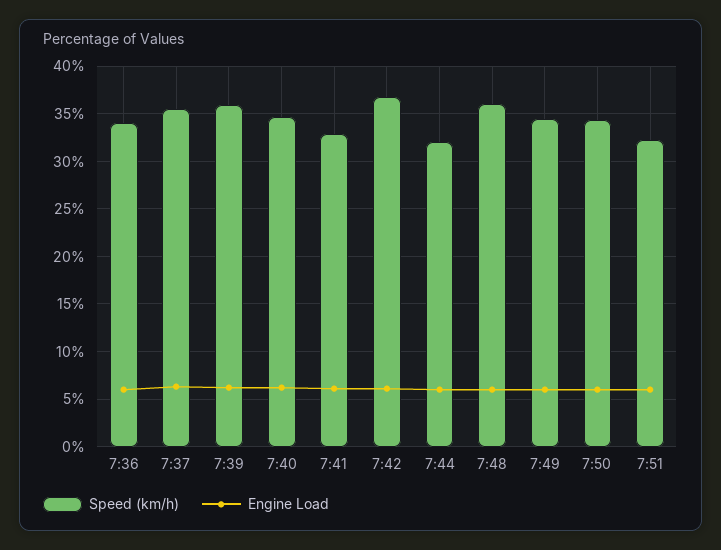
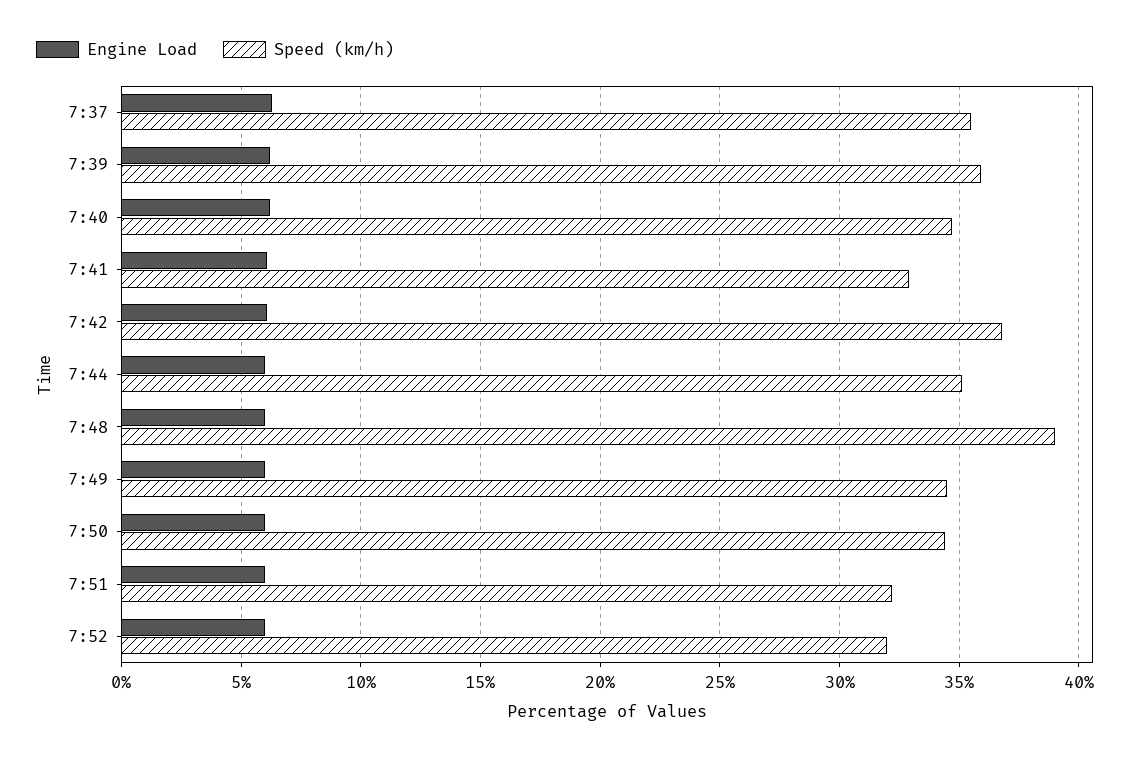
Speed (km/h), 7:36: 34 -> none
Engine Load, 7:36: 6 -> none
Speed (km/h), 7:44: 32 -> 35
Speed (km/h), 7:48: 36 -> 39
Engine Load, 7:52: none -> 6
Speed (km/h), 7:52: none -> 32

